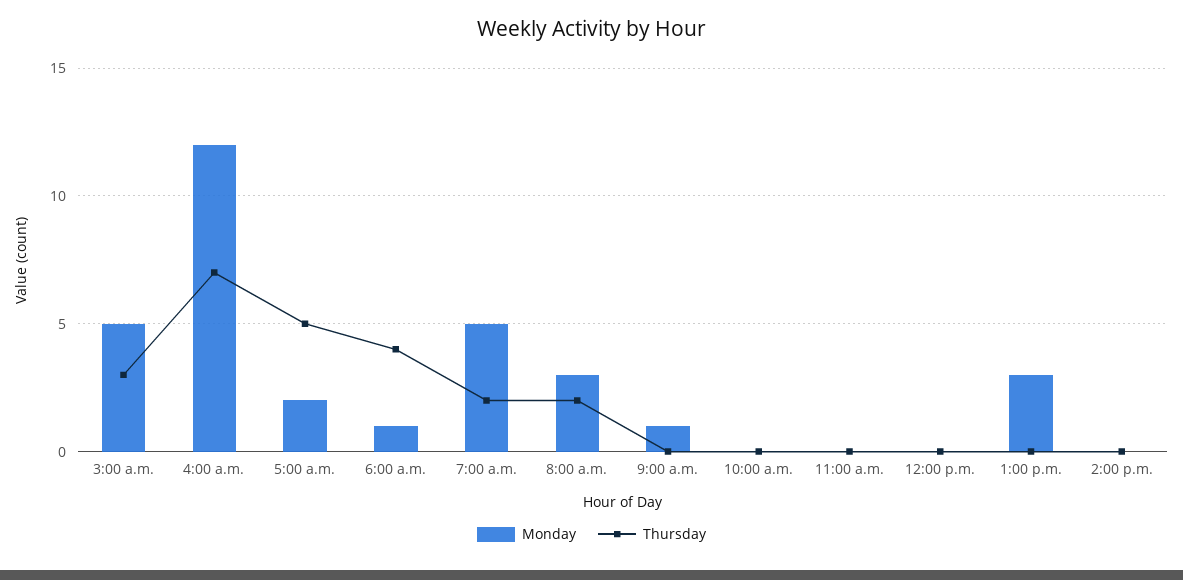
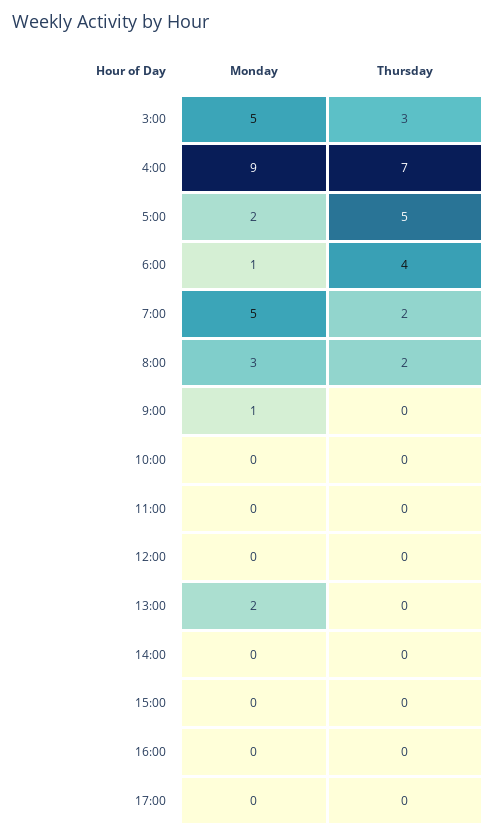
Monday, 4:00 a.m.: 12 -> 9
Monday, 1:00 p.m.: 3 -> 2
Monday, 15:00: none -> 0
Thursday, 15:00: none -> 0
Monday, 16:00: none -> 0
Thursday, 16:00: none -> 0
Monday, 17:00: none -> 0
Thursday, 17:00: none -> 0

